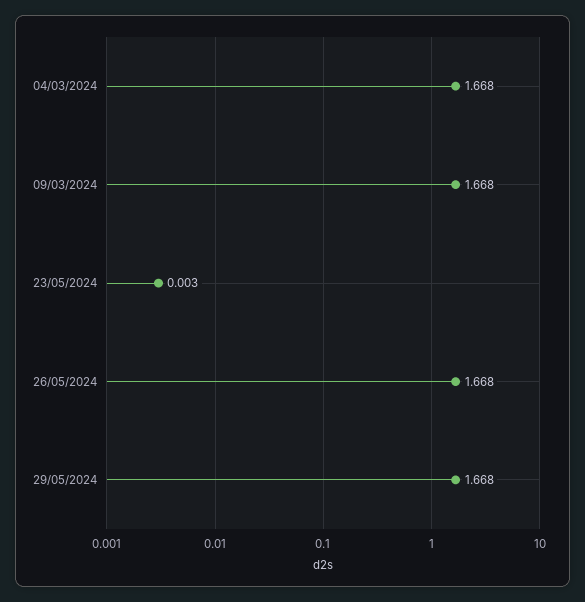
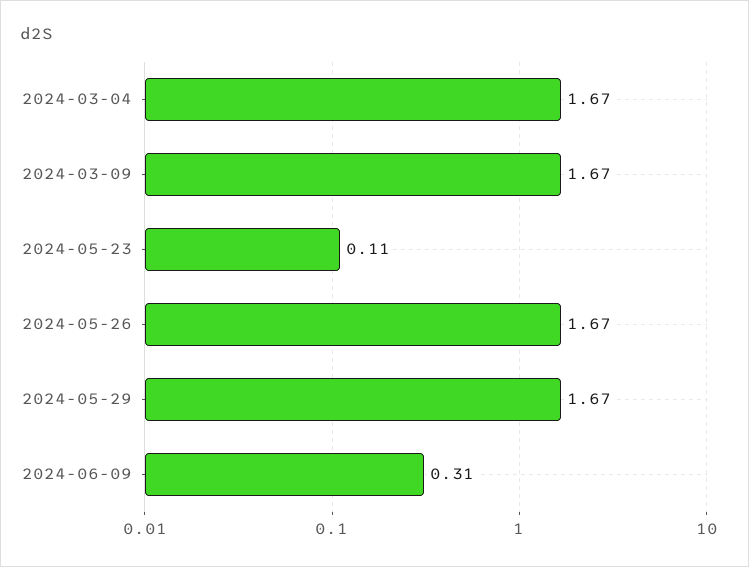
23/05/2024: 0.003 -> 0.11
2024-06-09: none -> 0.31

